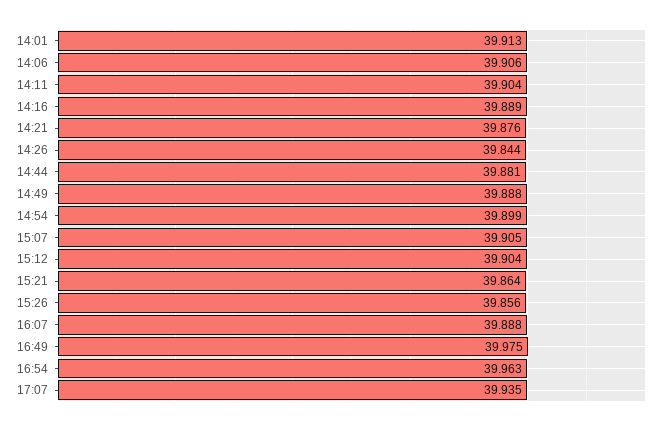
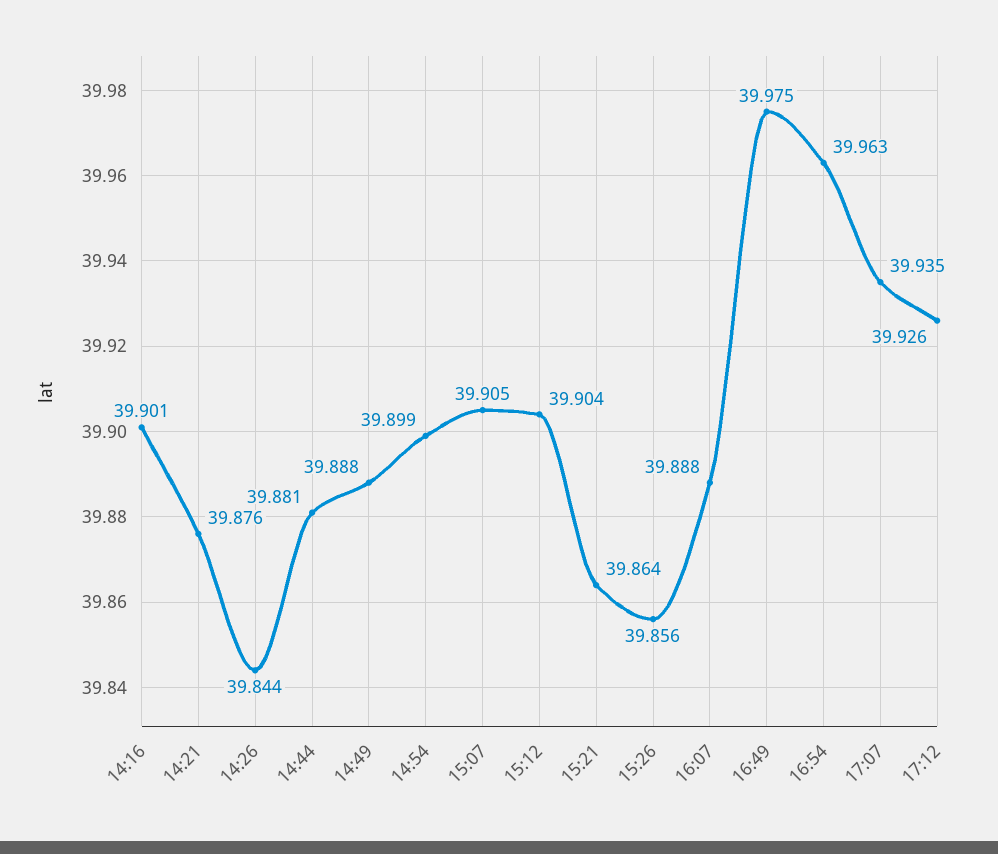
14:01: 39.913 -> none
14:06: 39.906 -> none
14:11: 39.904 -> none
14:16: 39.889 -> 39.901
17:12: none -> 39.926

